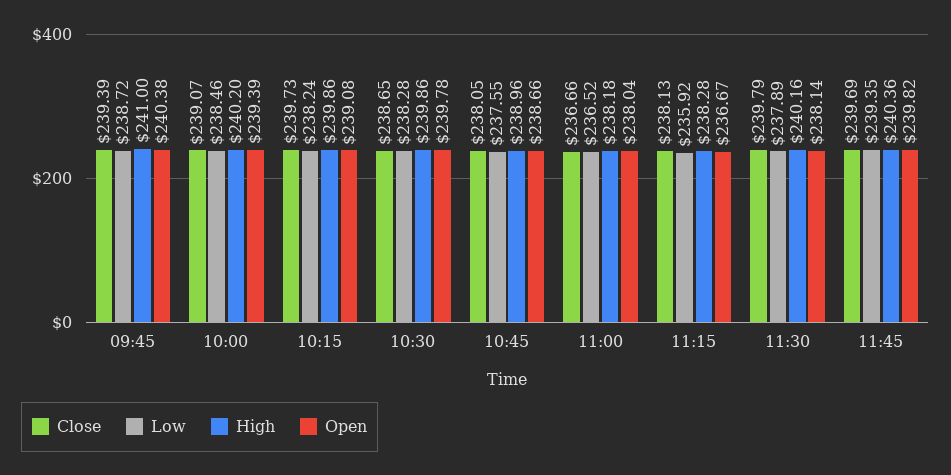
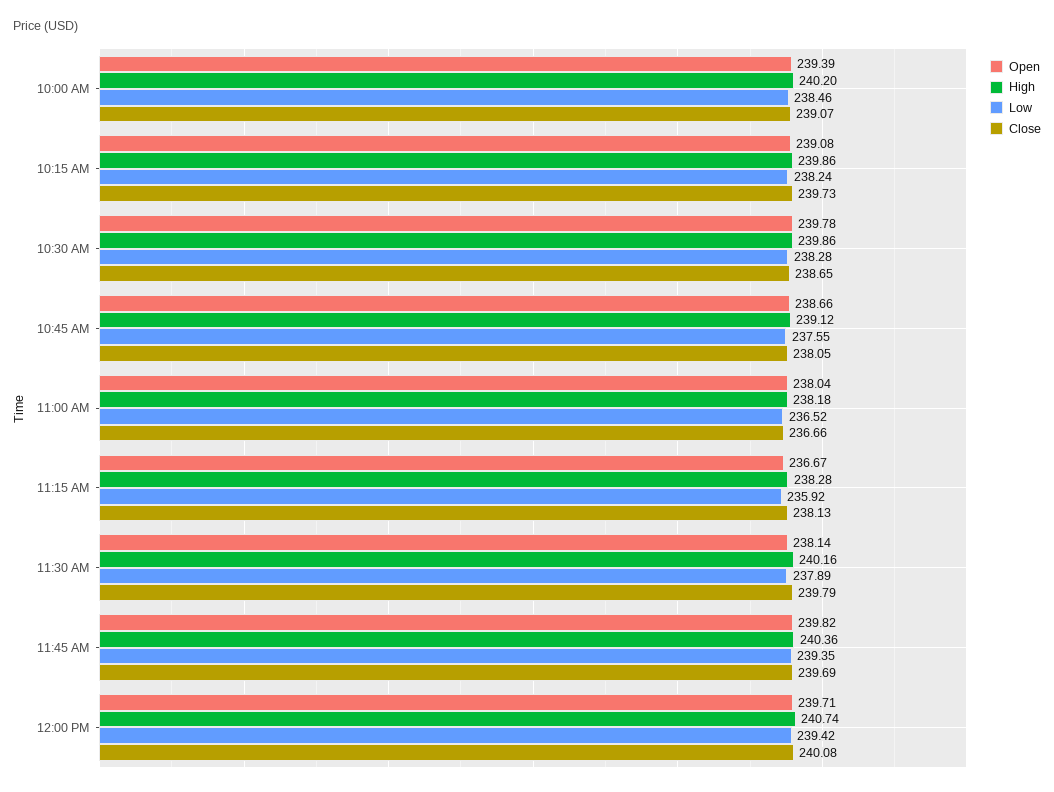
Close, 09:45: 239.39 -> none
Low, 09:45: 238.72 -> none
High, 09:45: 241 -> none
Open, 09:45: 240.38 -> none
High, 10:45: 238.96 -> 239.12
Open, 12:00 PM: none -> 239.71
High, 12:00 PM: none -> 240.74
Low, 12:00 PM: none -> 239.42
Close, 12:00 PM: none -> 240.08

